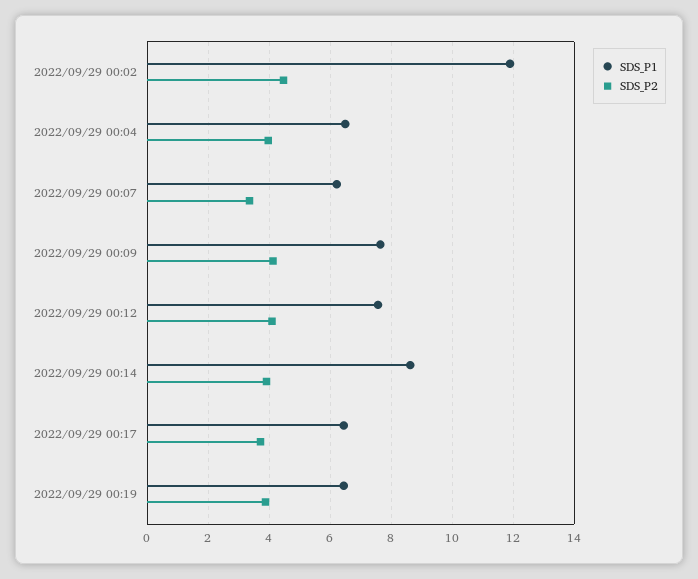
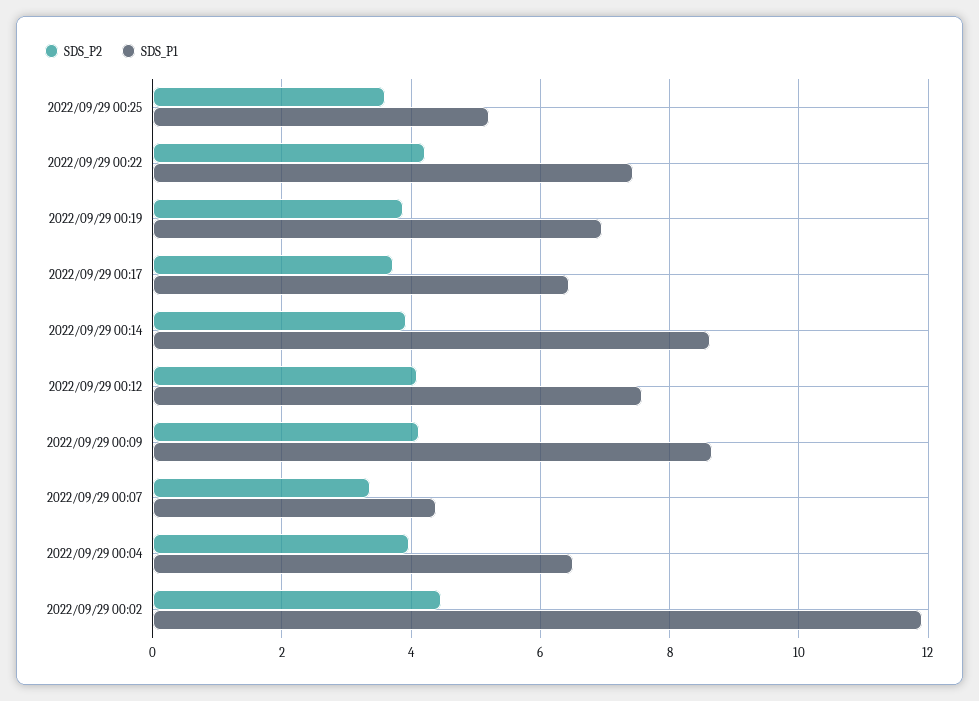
SDS_P1, 2022/09/29 00:07: 6.2 -> 4.4
SDS_P1, 2022/09/29 00:09: 7.6 -> 8.6
SDS_P1, 2022/09/29 00:19: 6.4 -> 7
SDS_P2, 2022/09/29 00:25: none -> 3.6
SDS_P1, 2022/09/29 00:25: none -> 5.2
SDS_P2, 2022/09/29 00:22: none -> 4.2
SDS_P1, 2022/09/29 00:22: none -> 7.4

